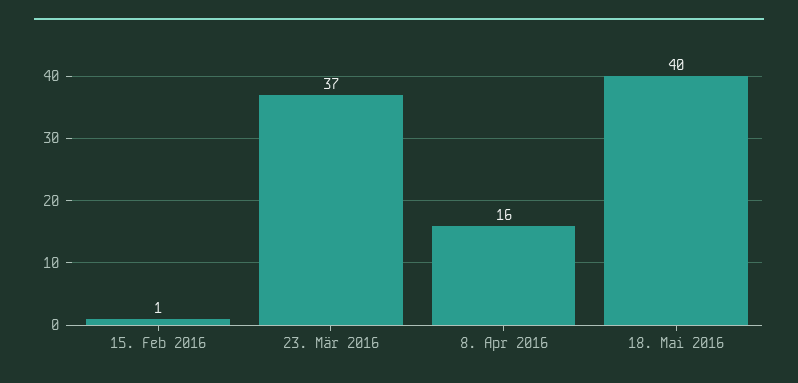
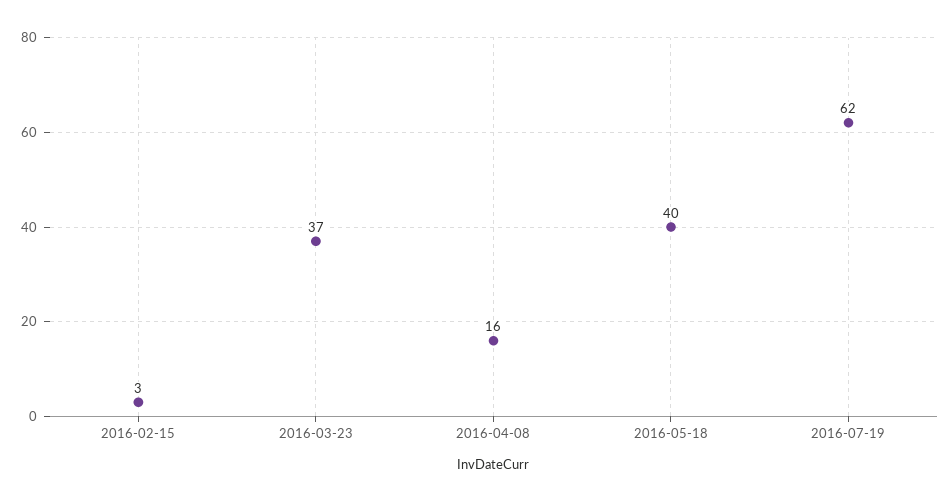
15. Feb 2016: 1 -> 3
2016-07-19: none -> 62

